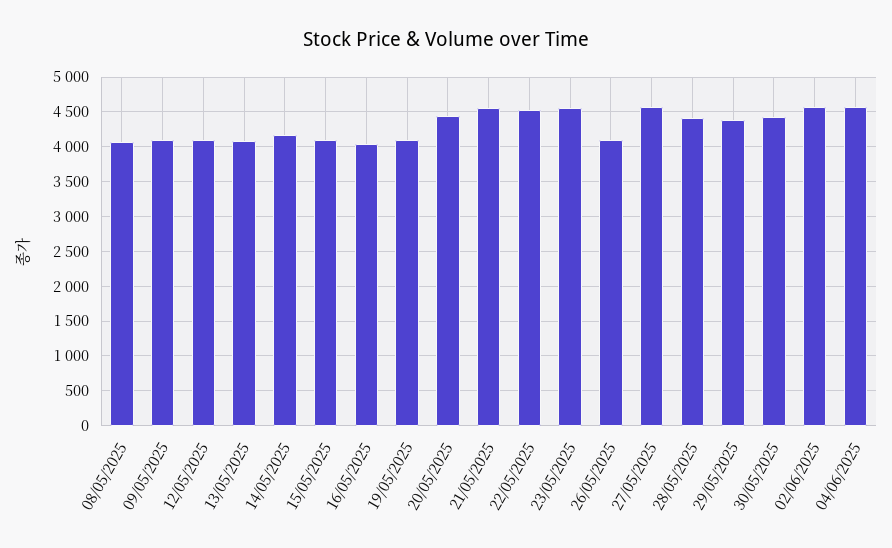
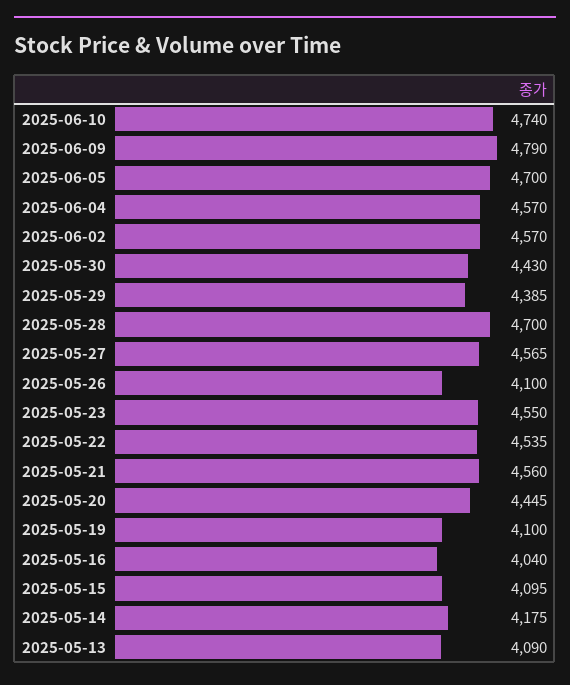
08/05/2025: 4100 -> none
09/05/2025: 4100 -> none
12/05/2025: 4100 -> none
28/05/2025: 4400 -> 4700
2025-06-10: none -> 4740
2025-06-09: none -> 4790
2025-06-05: none -> 4700

